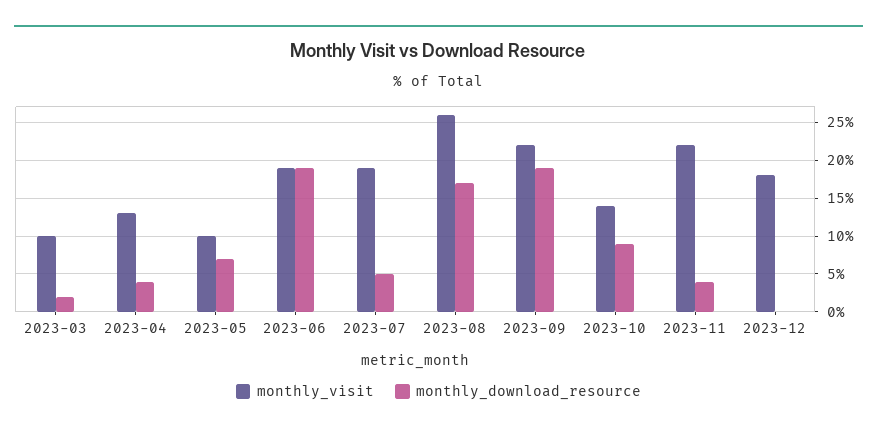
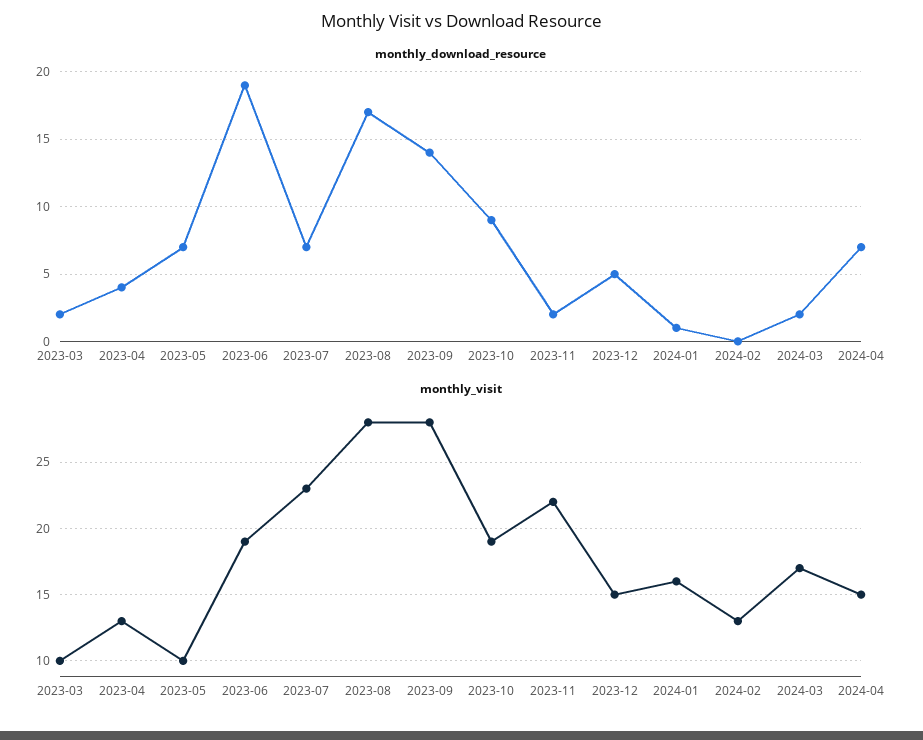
monthly_visit, 2023-07: 19 -> 23
monthly_download_resource, 2023-07: 5 -> 7
monthly_visit, 2023-08: 26 -> 28
monthly_visit, 2023-09: 22 -> 28
monthly_download_resource, 2023-09: 19 -> 14
monthly_visit, 2023-10: 14 -> 19
monthly_download_resource, 2023-11: 4 -> 2
monthly_visit, 2023-12: 18 -> 15
monthly_download_resource, 2023-12: 0 -> 5
monthly_download_resource, 2024-01: none -> 1
monthly_download_resource, 2024-02: none -> 0
monthly_download_resource, 2024-03: none -> 2
monthly_download_resource, 2024-04: none -> 7
monthly_visit, 2024-01: none -> 16
monthly_visit, 2024-02: none -> 13
monthly_visit, 2024-03: none -> 17
monthly_visit, 2024-04: none -> 15

